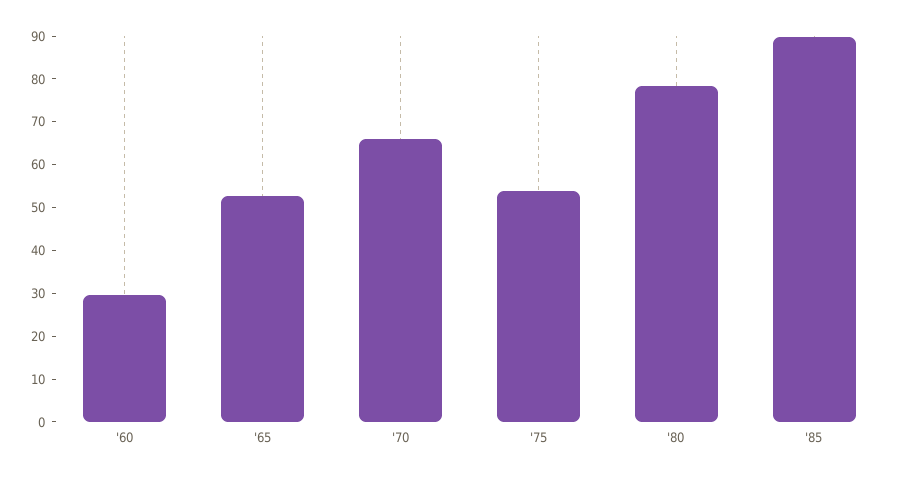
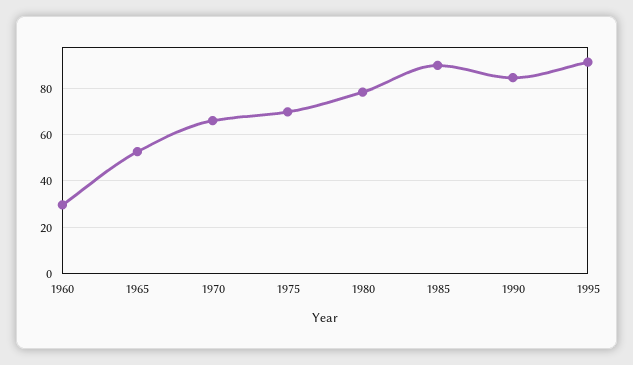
'75: 54 -> 70
1990: none -> 85
1995: none -> 90

